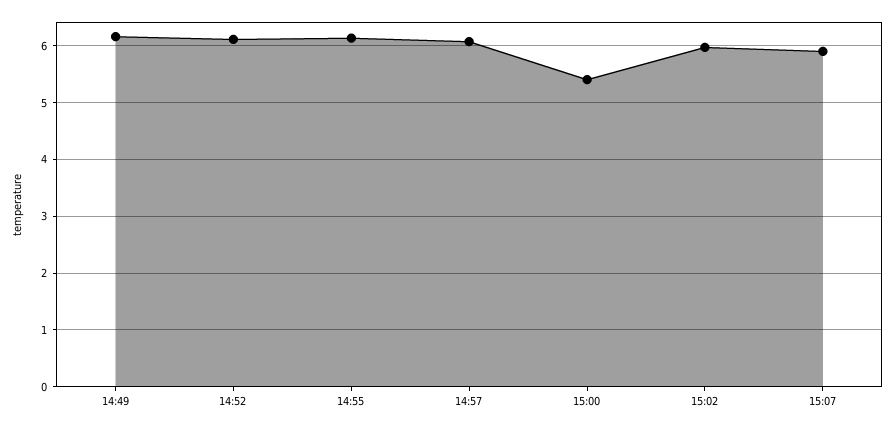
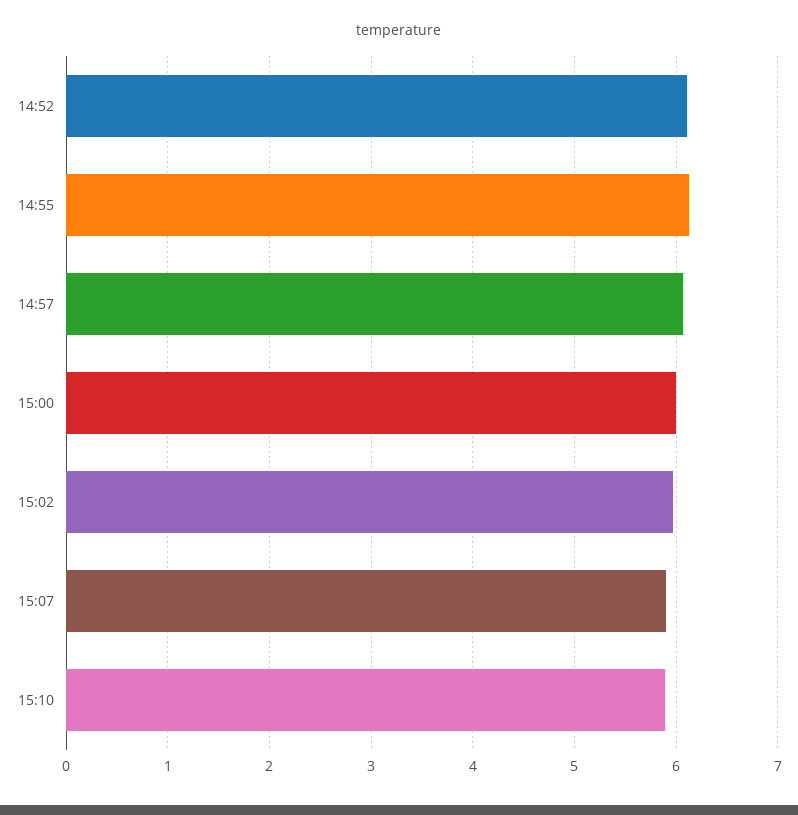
14:49: 6.2 -> none
15:00: 5.4 -> 6
15:10: none -> 5.9

